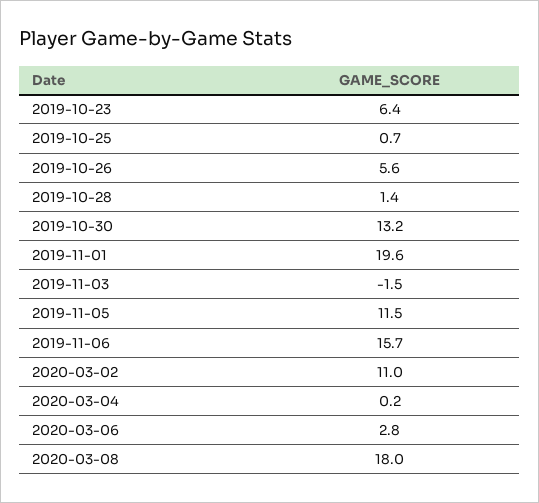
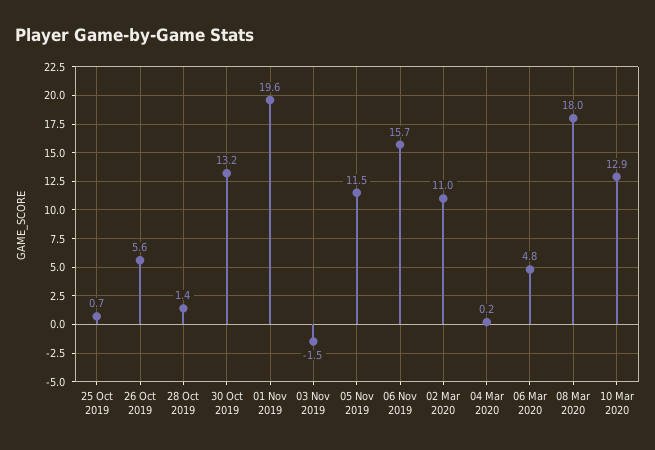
2019-10-23: 6.4 -> none
2020-03-06: 2.8 -> 4.8
10 Mar 2020: none -> 12.9

